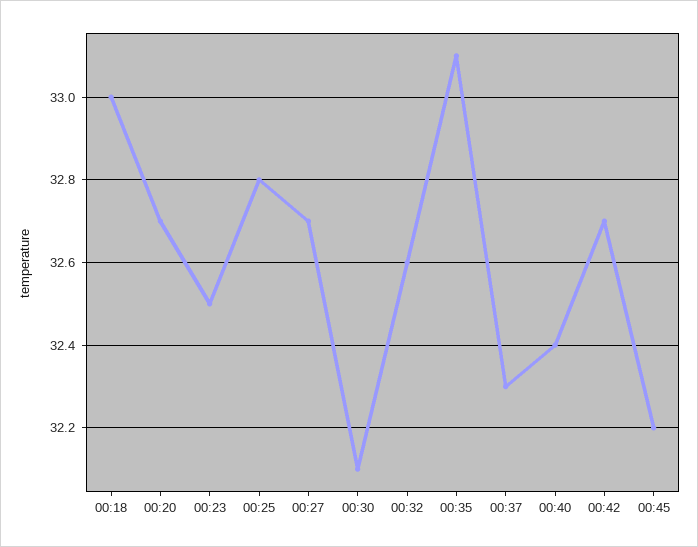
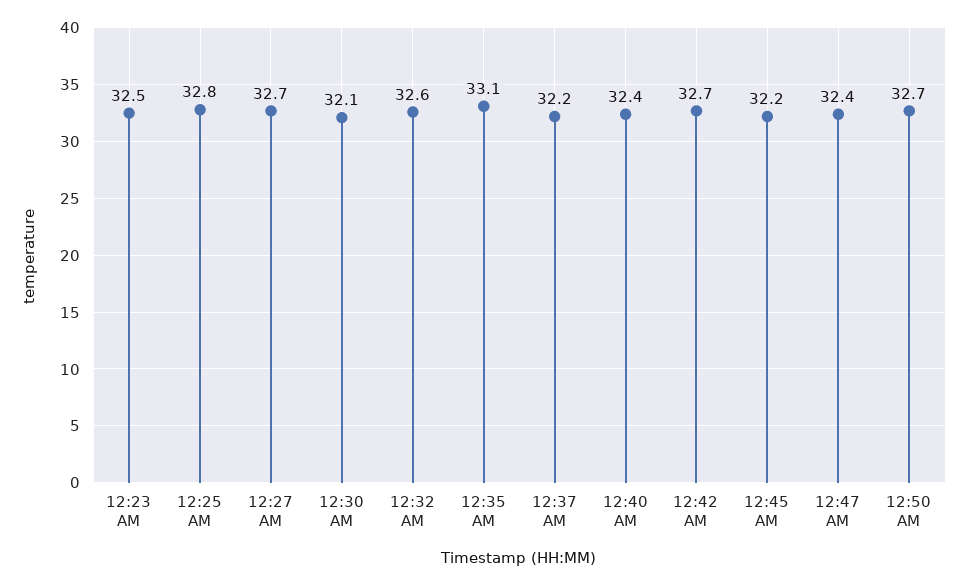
00:18: 33 -> none
00:20: 32.7 -> none
00:37: 32.3 -> 32.2
12:47 AM: none -> 32.4
12:50 AM: none -> 32.7

